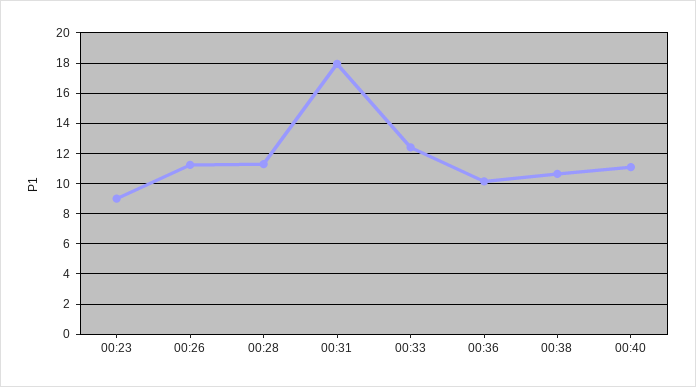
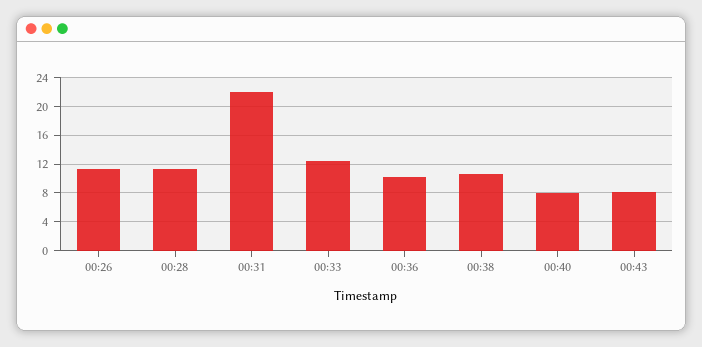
00:23: 9 -> none
00:31: 18 -> 22
00:40: 11 -> 8
00:43: none -> 8

